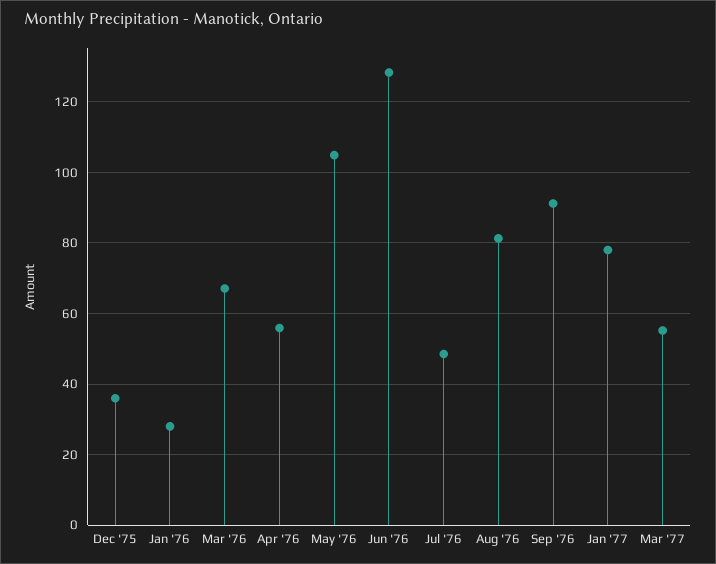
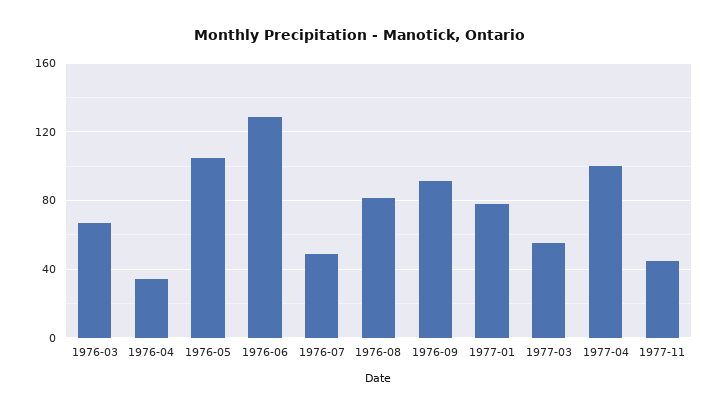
Dec '75: 36 -> none
Jan '76: 28 -> none
Apr '76: 56 -> 35
1977-04: none -> 100
1977-11: none -> 45

